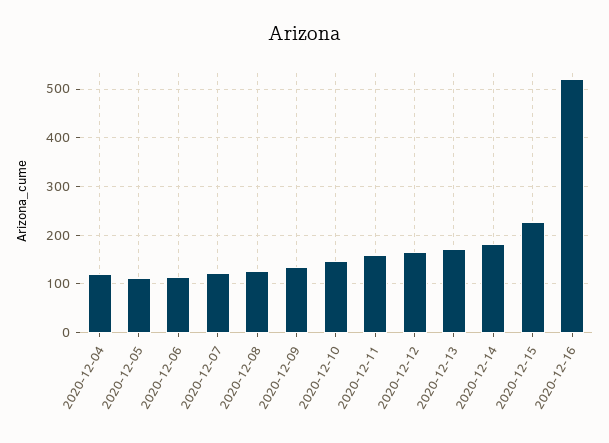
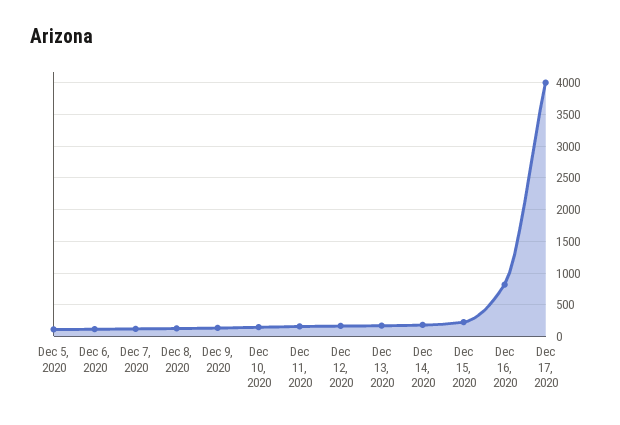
2020-12-04: 120 -> none
2020-12-16: 520 -> 800
Dec 17, 2020: none -> 4000

